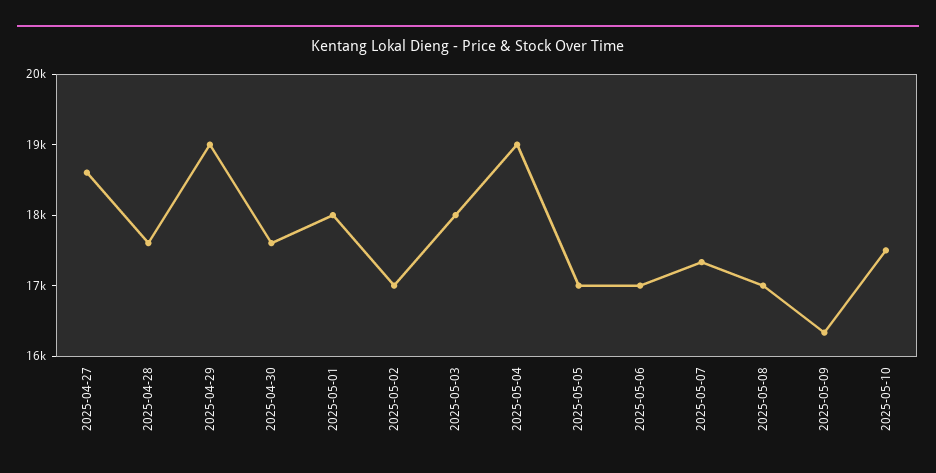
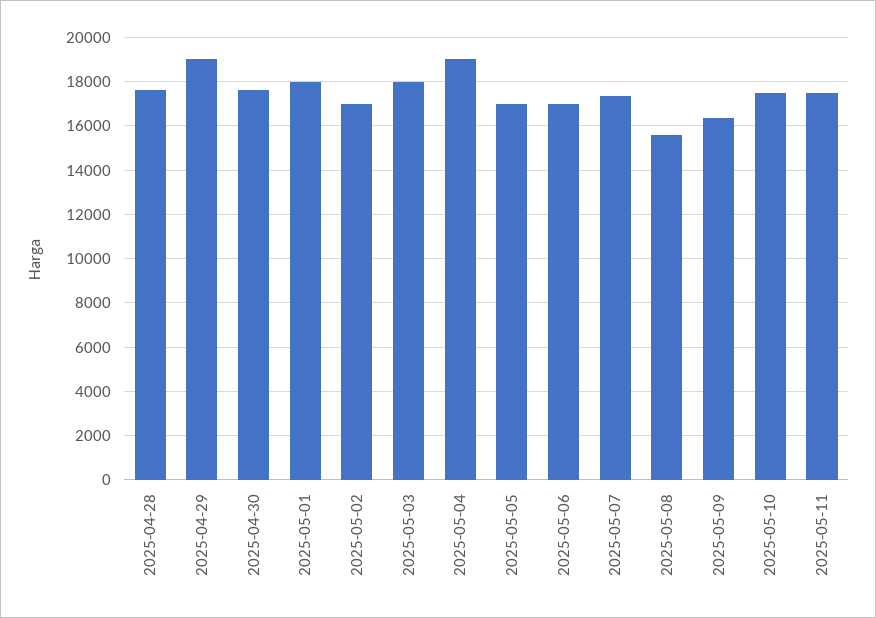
2025-04-27: 18600 -> none
2025-05-08: 17000 -> 15500
2025-05-11: none -> 17500

